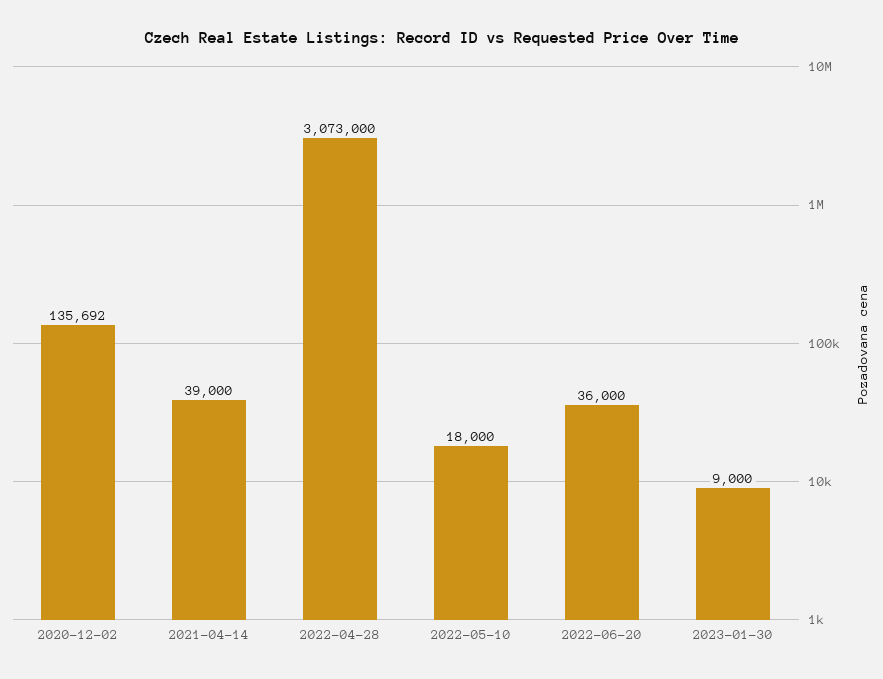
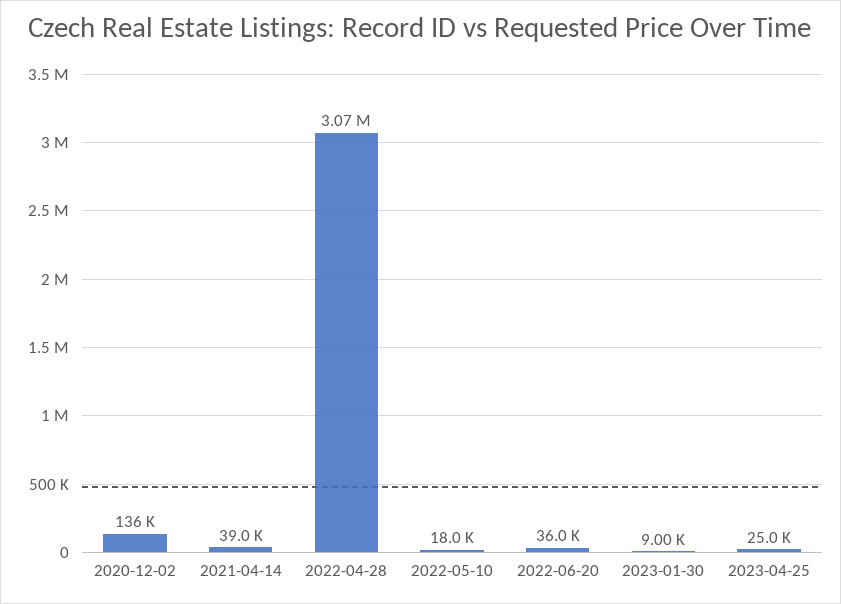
2023-04-25: none -> 25000

